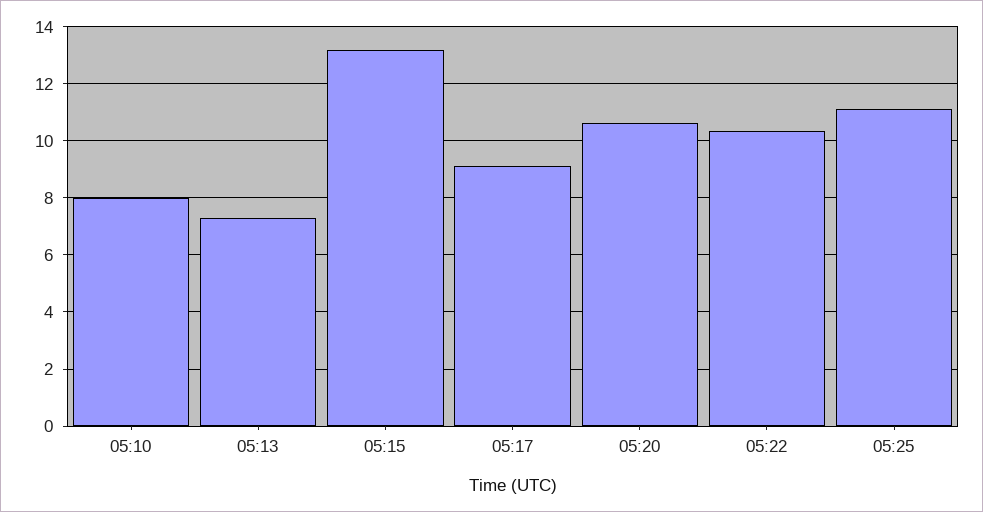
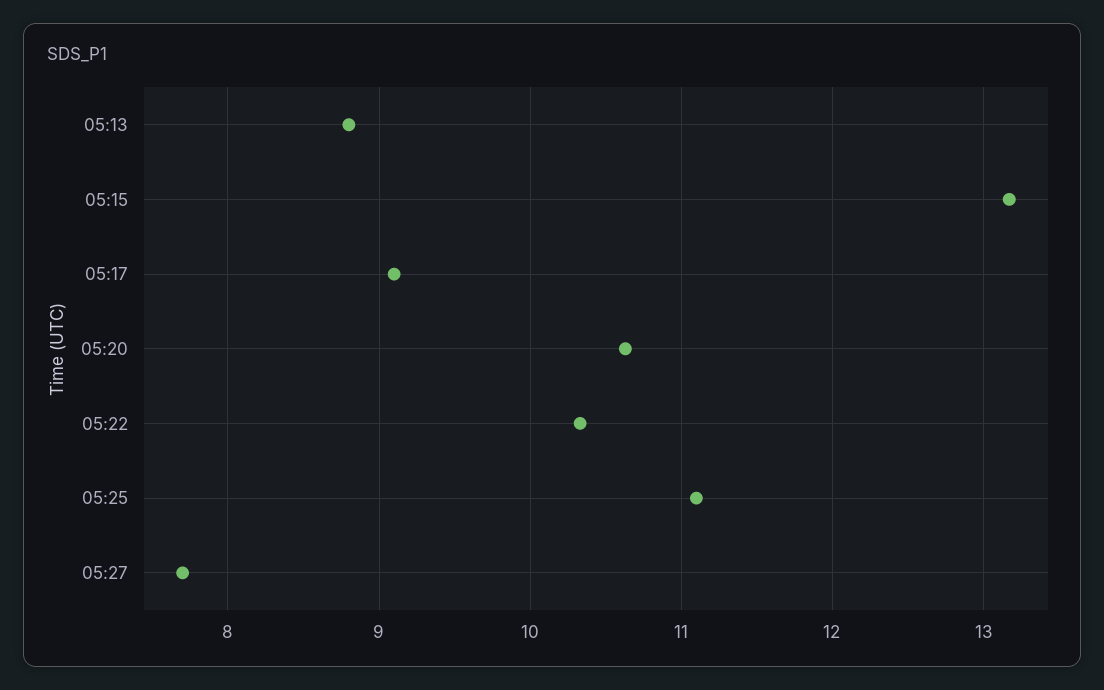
05:10: 8 -> none
05:13: 7.25 -> 8.8
05:27: none -> 7.7

